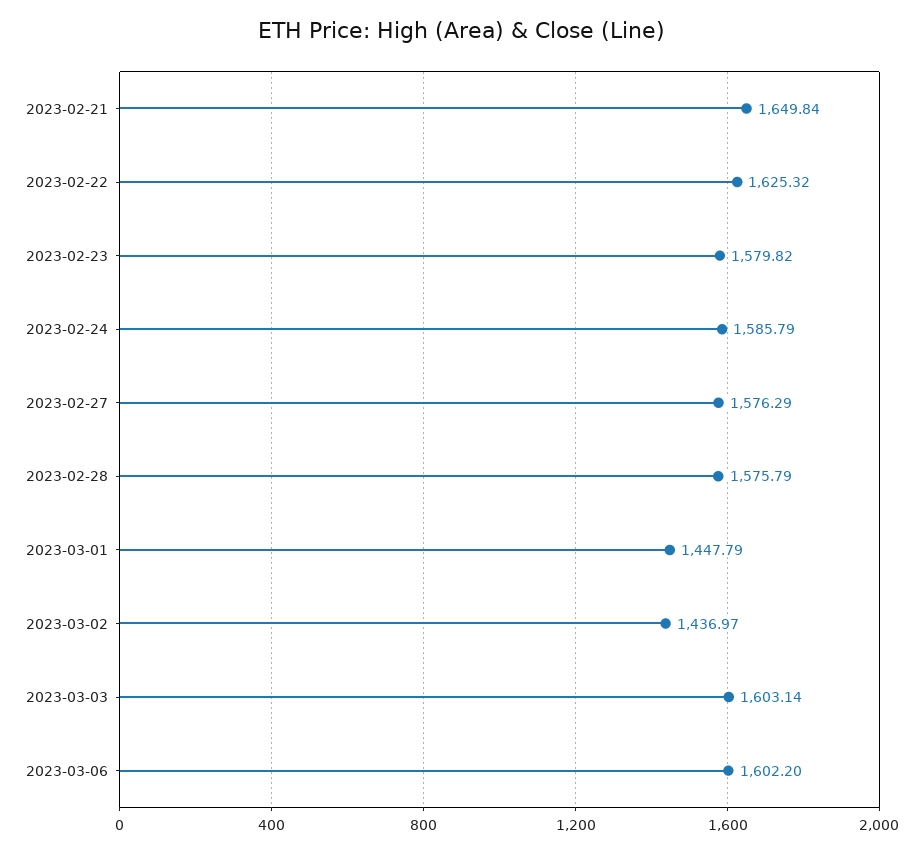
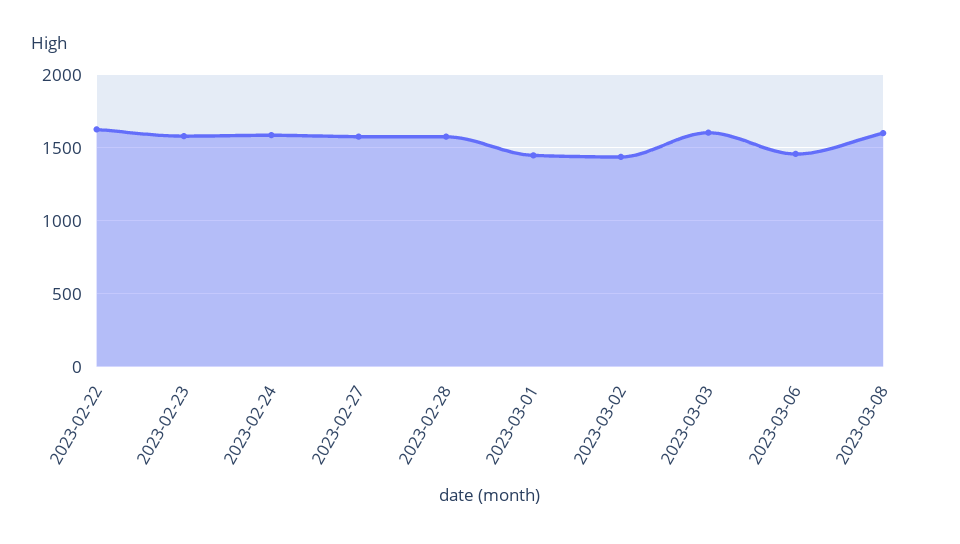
2023-02-21: 1649.84 -> none
2023-03-06: 1602.2 -> 1450
2023-03-08: none -> 1600

